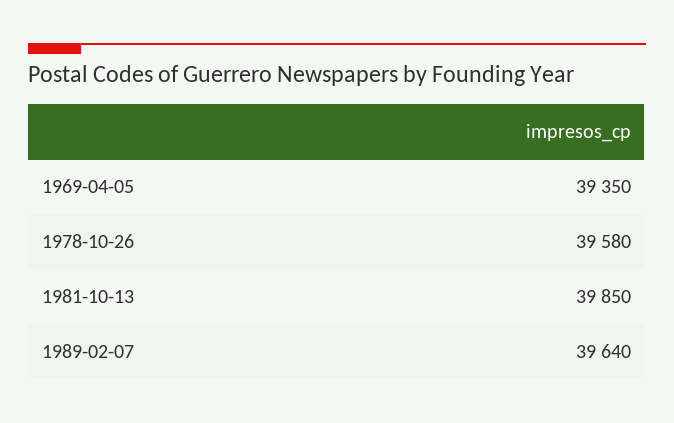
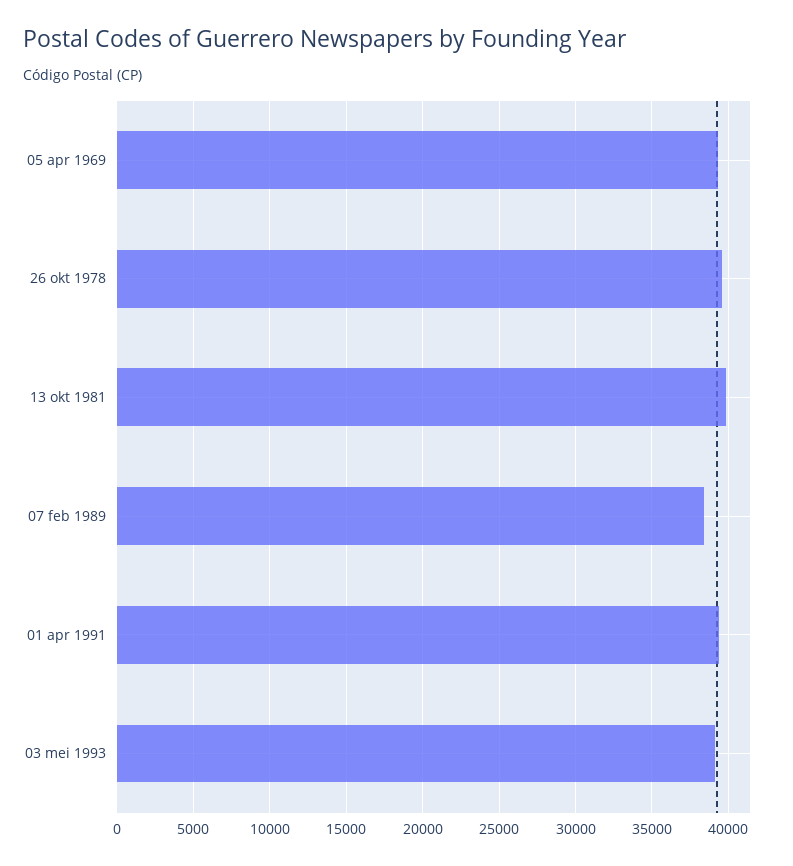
1989-02-07: 39640 -> 38500
01 apr 1991: none -> 39500
03 mei 1993: none -> 39000

